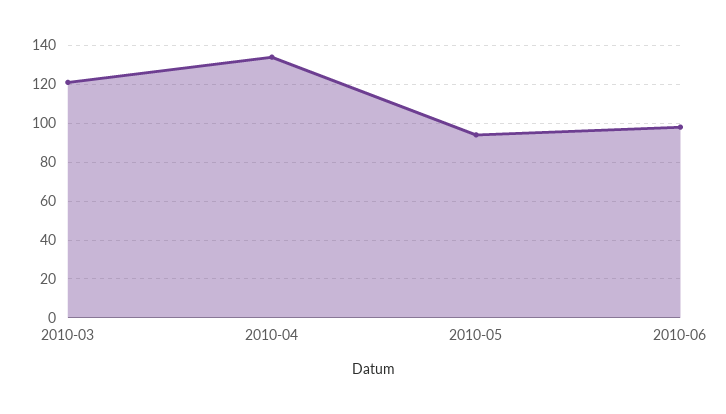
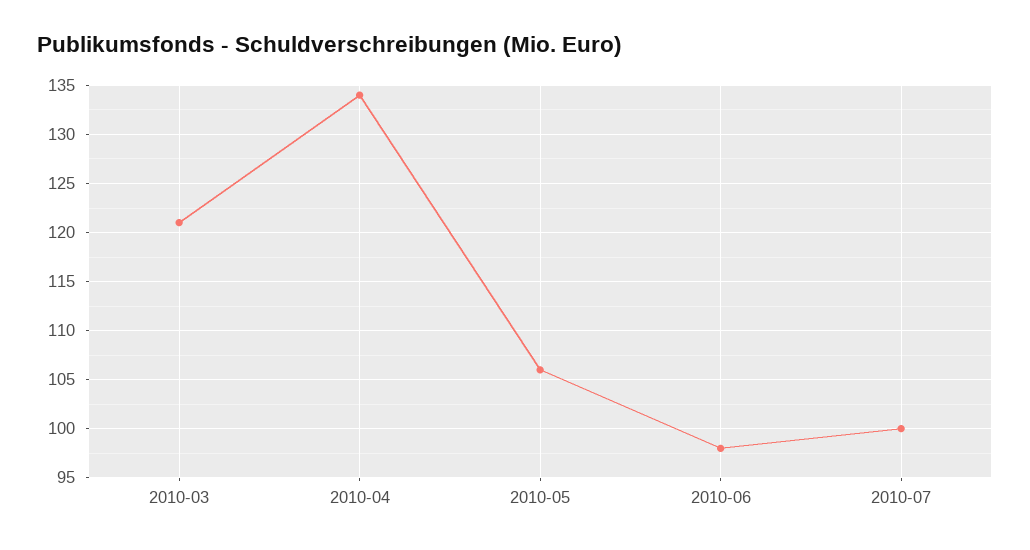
2010-05: 95 -> 106
2010-07: none -> 100

